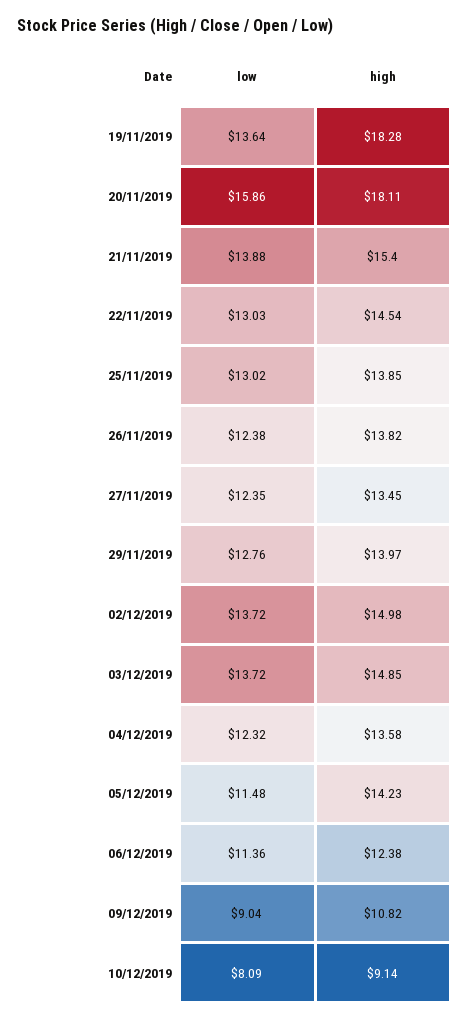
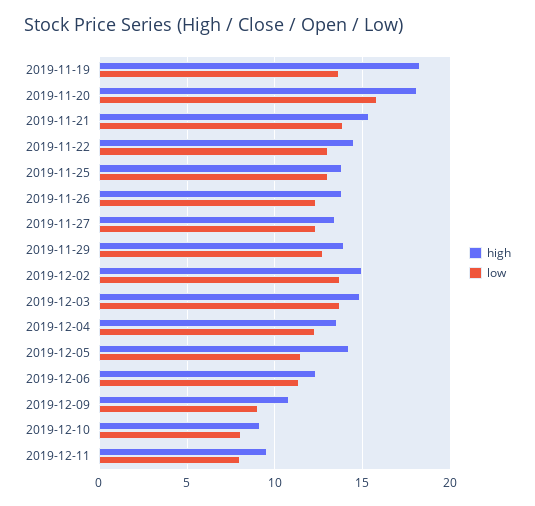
high, 2019-12-11: none -> 9.5
low, 2019-12-11: none -> 8

